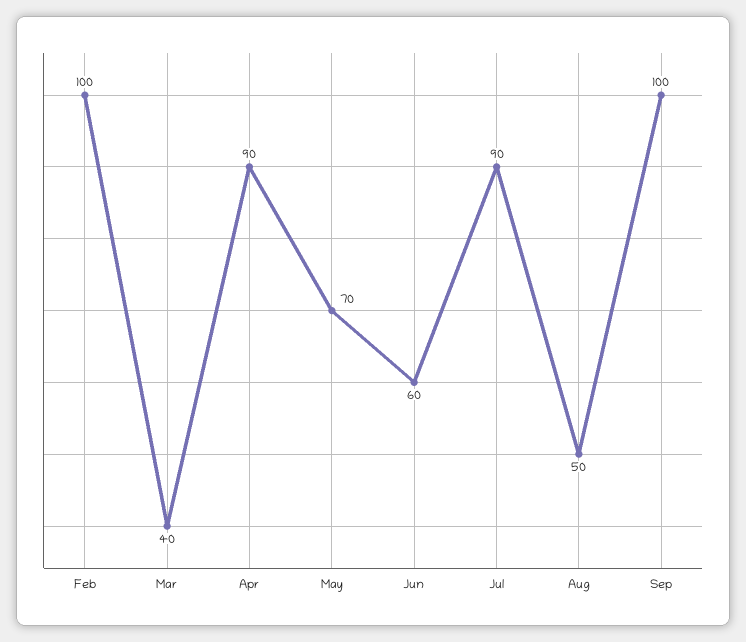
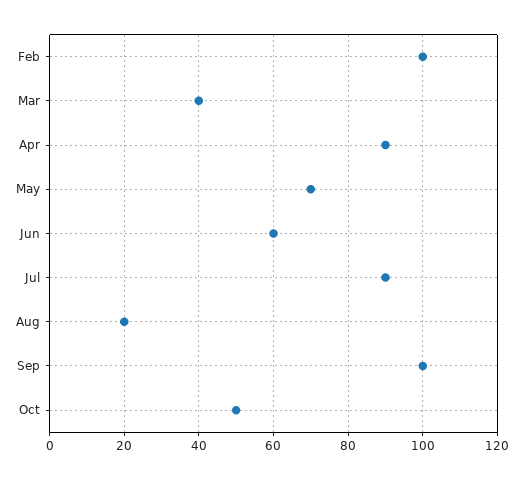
Aug: 50 -> 20
Oct: none -> 50

